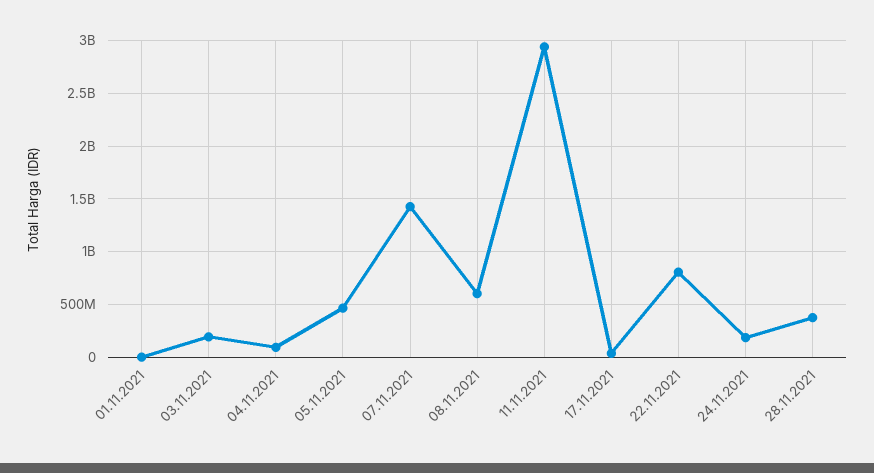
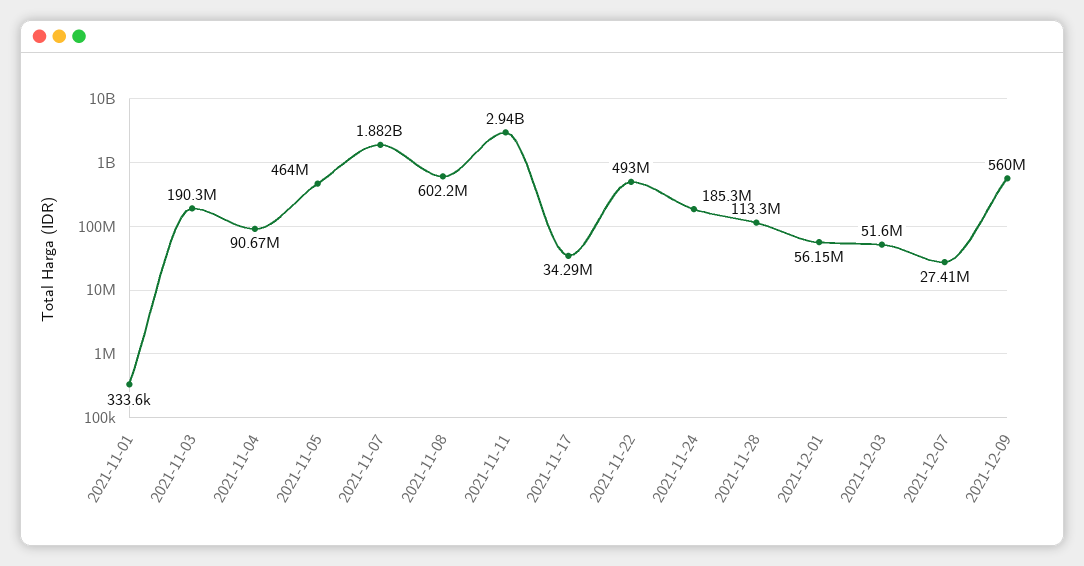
07.11.2021: 1400000000 -> 1882000000
22.11.2021: 800000000 -> 493000000
28.11.2021: 400000000 -> 113300000
2021-12-01: none -> 56150000
2021-12-03: none -> 51600000
2021-12-07: none -> 27410000
2021-12-09: none -> 560000000

